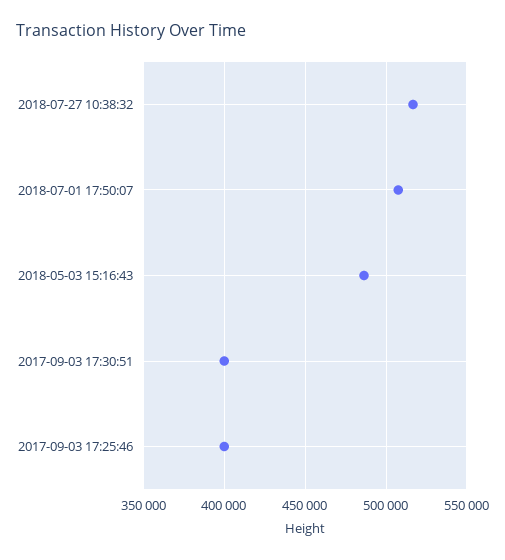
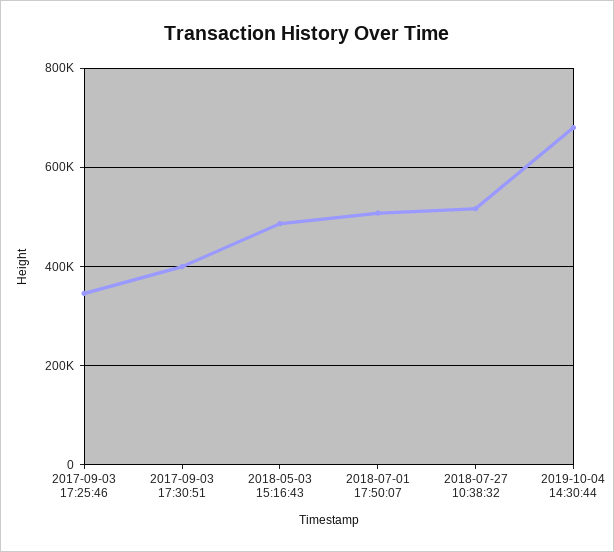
2017-09-03 17:25:46: 400000 -> 340000
2019-10-04 14:30:44: none -> 680000

